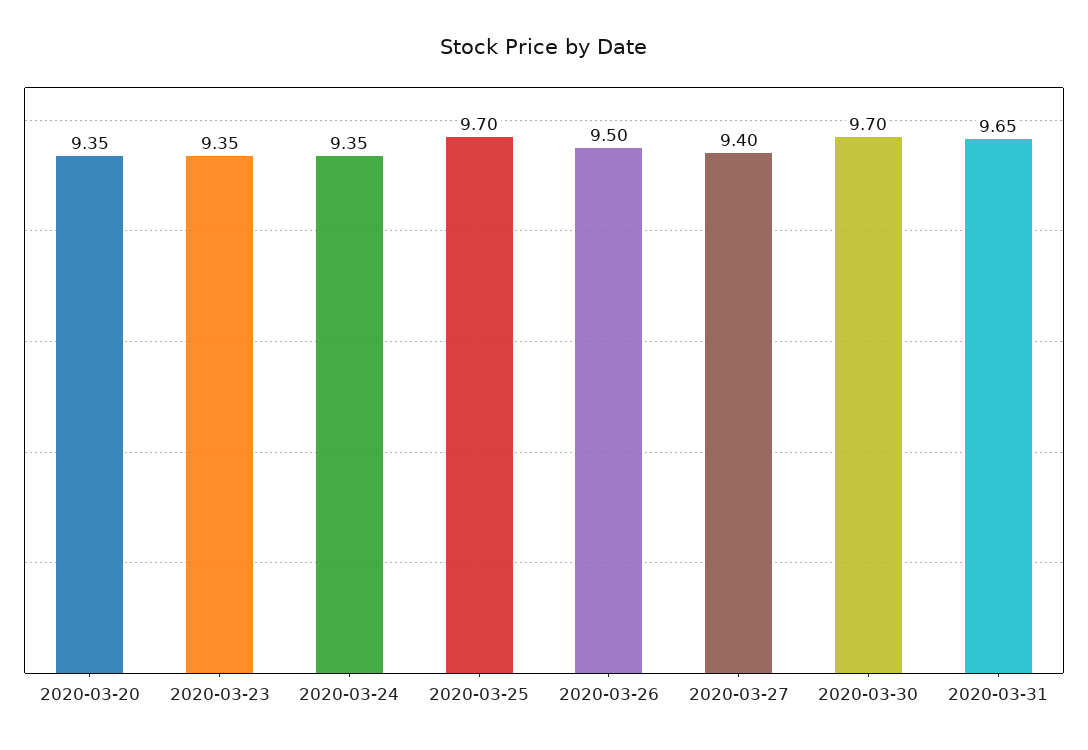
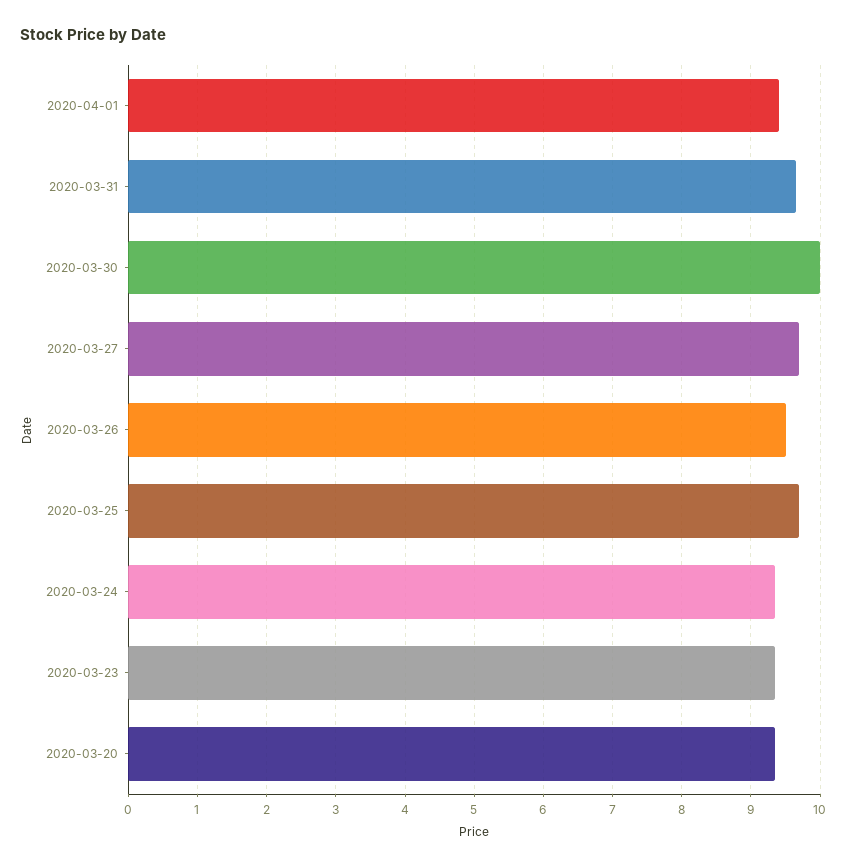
2020-03-27: 9.4 -> 9.7
2020-03-30: 9.7 -> 10
2020-04-01: none -> 9.4

